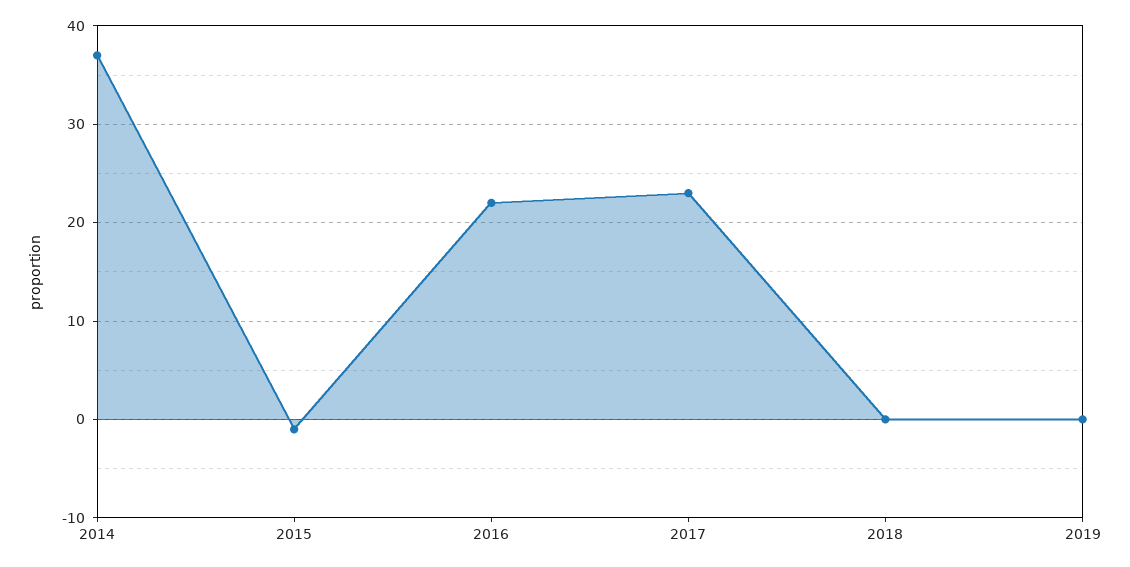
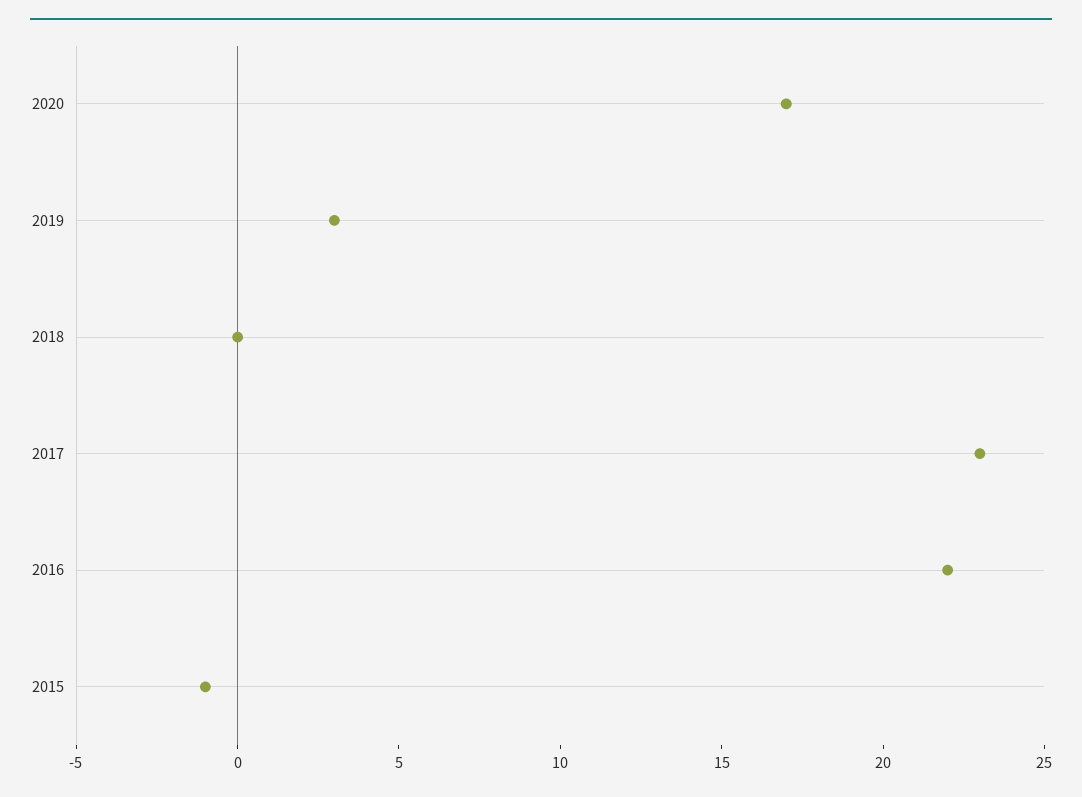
2014: 37 -> none
2019: 0 -> 3
2020: none -> 17

